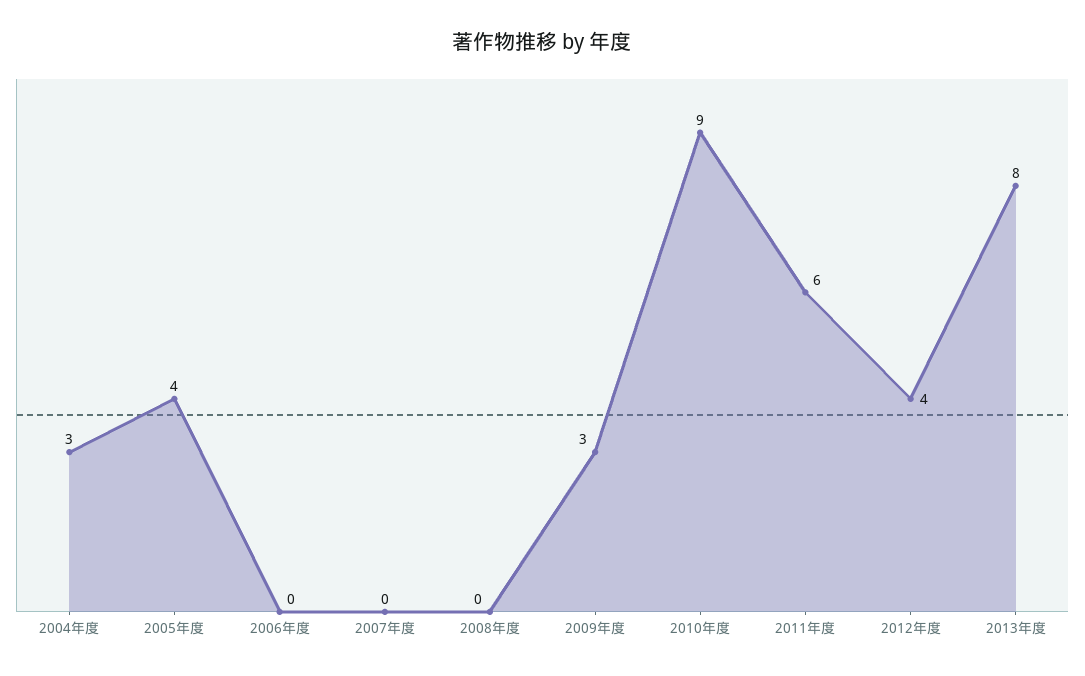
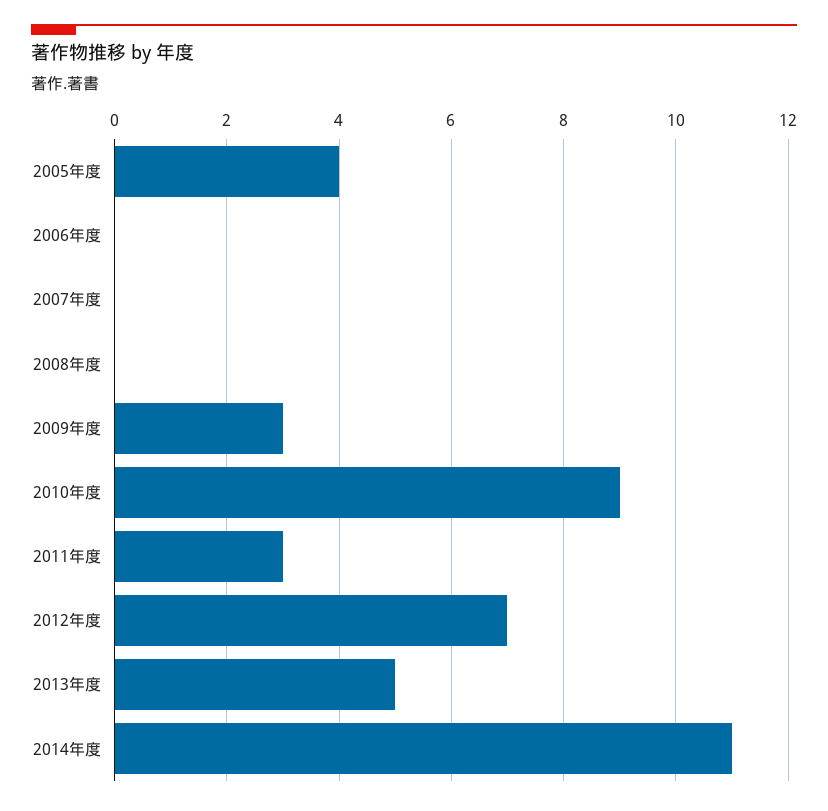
2004年度: 3 -> none
2011年度: 6 -> 3
2012年度: 4 -> 7
2013年度: 8 -> 5
2014年度: none -> 11

